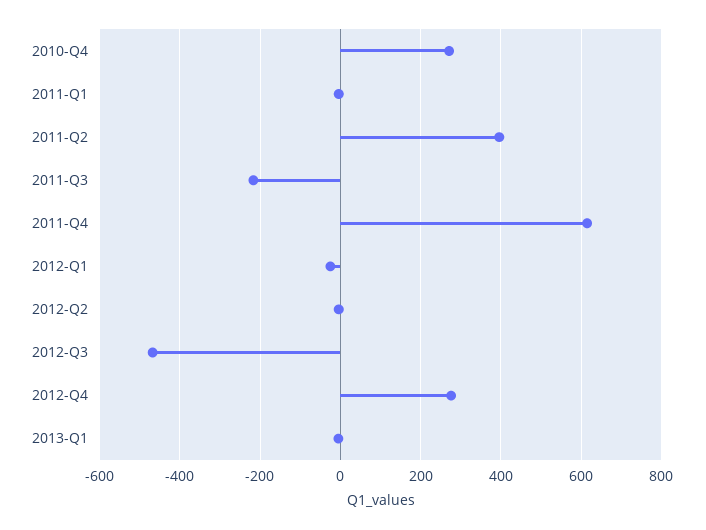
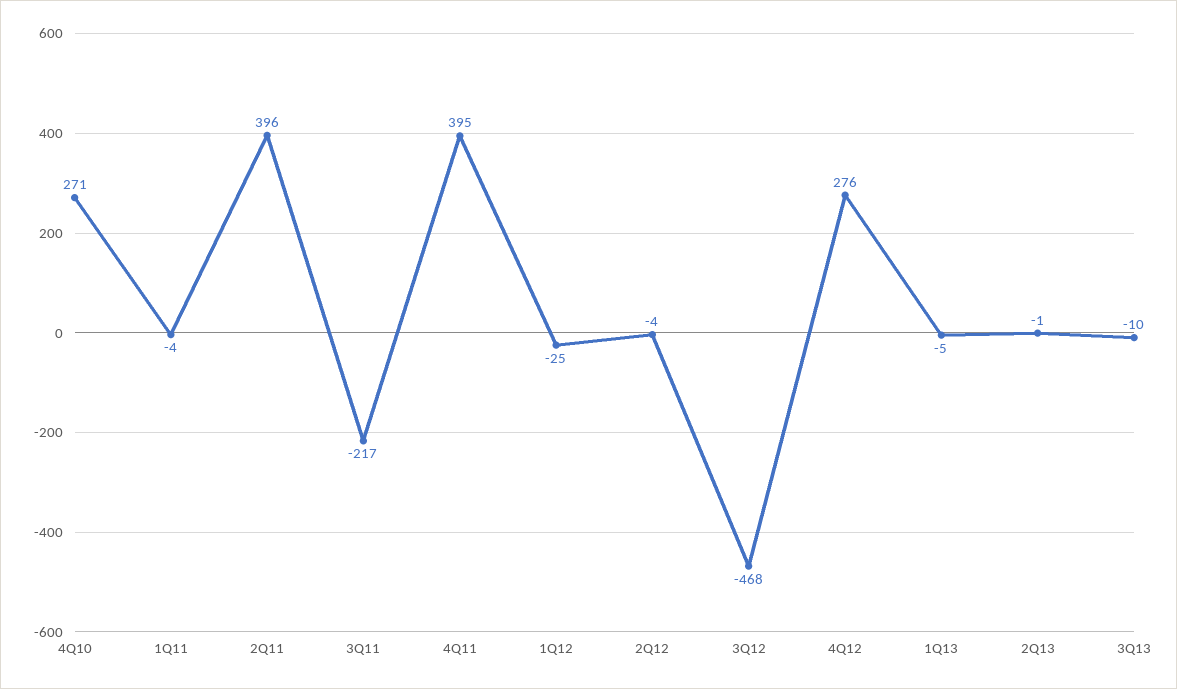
2011-Q4: 620 -> 395
2Q13: none -> -1
3Q13: none -> -10

